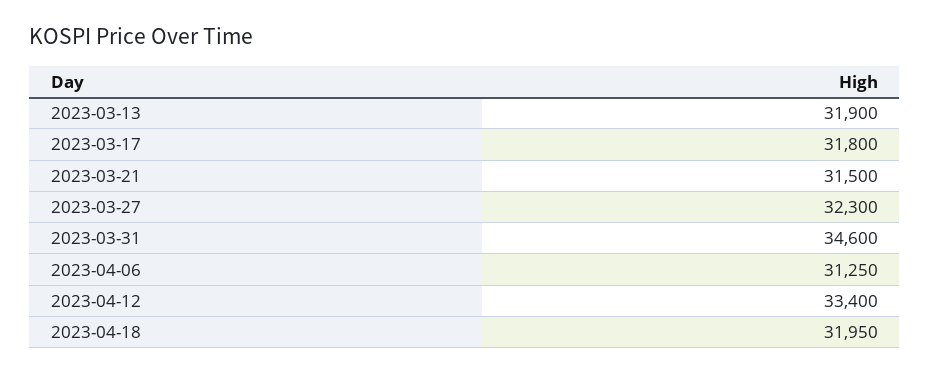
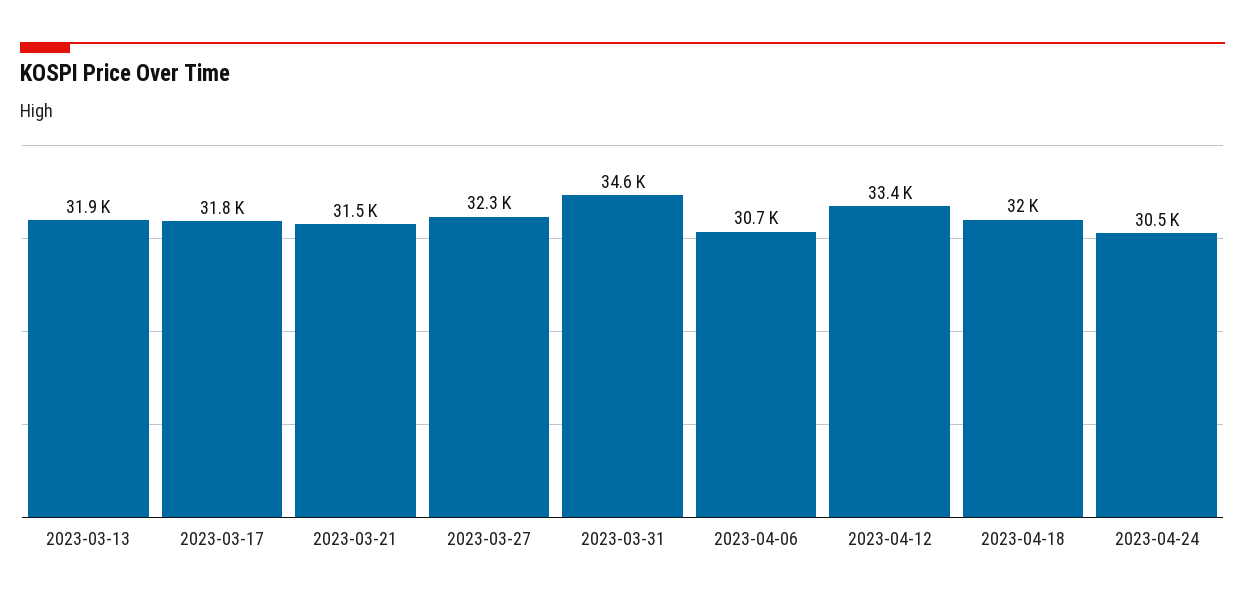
2023-04-06: 31250 -> 30700
2023-04-24: none -> 30500

